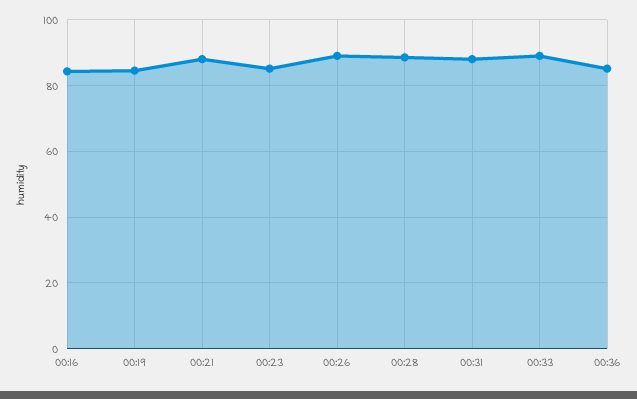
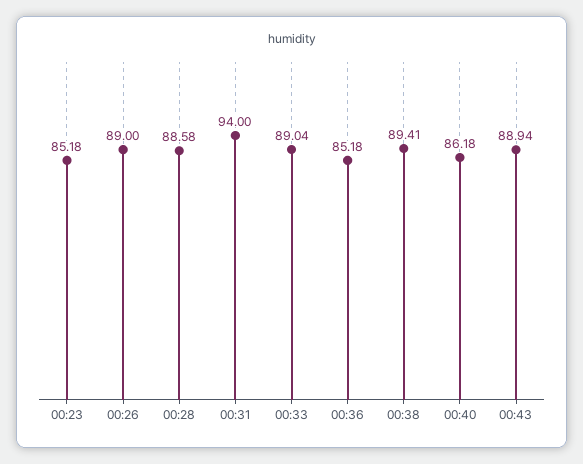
00:16: 84 -> none
00:19: 84 -> none
00:21: 88 -> none
00:31: 88 -> 94
00:38: none -> 89.41
00:40: none -> 86.18
00:43: none -> 88.94

